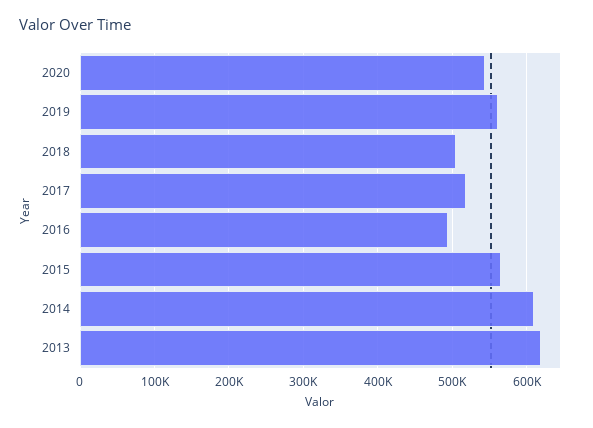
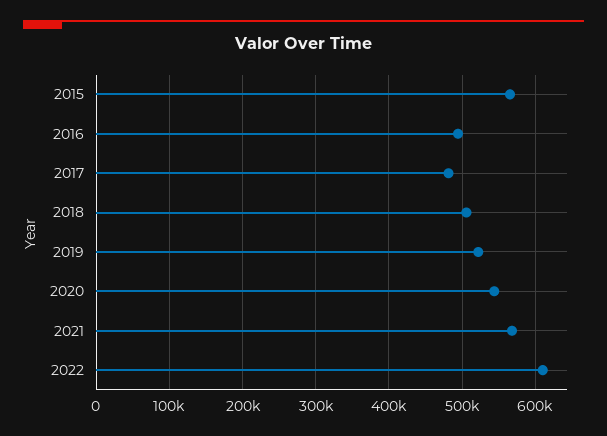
2019: 560000 -> 520000
2017: 520000 -> 480000
2014: 610000 -> none
2013: 620000 -> none
2021: none -> 570000
2022: none -> 610000

